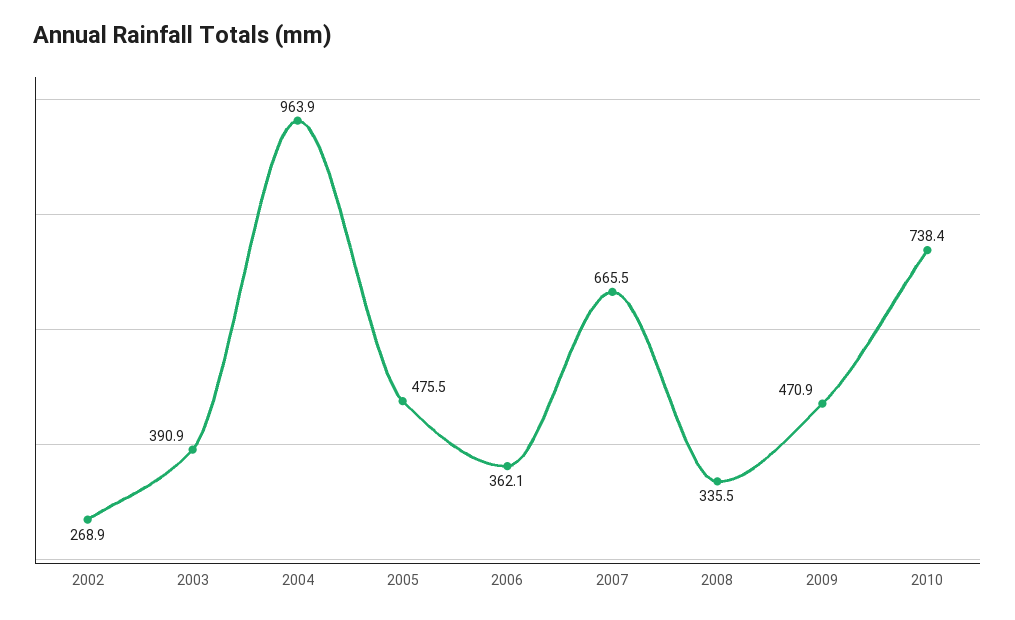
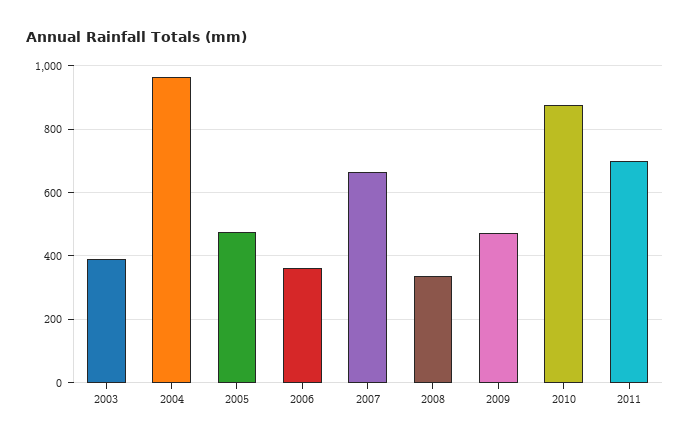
2002: 268.9 -> none
2010: 738.4 -> 880
2011: none -> 700

